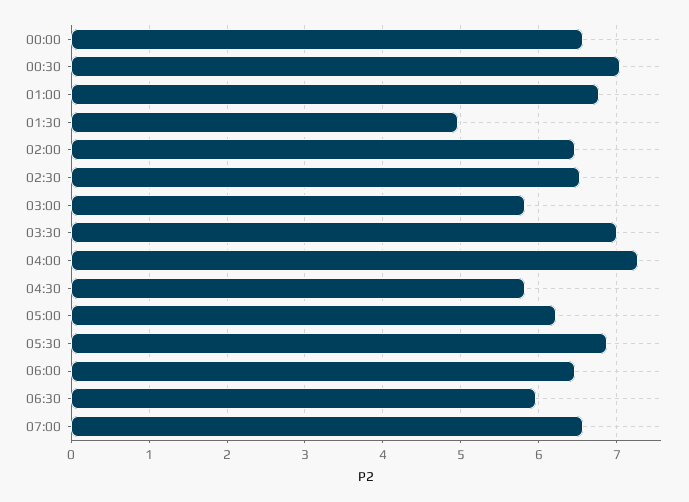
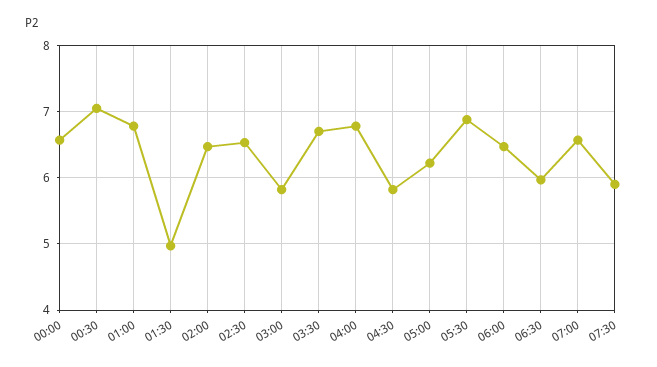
03:30: 7 -> 6.7
04:00: 7.3 -> 6.8
07:30: none -> 5.9

